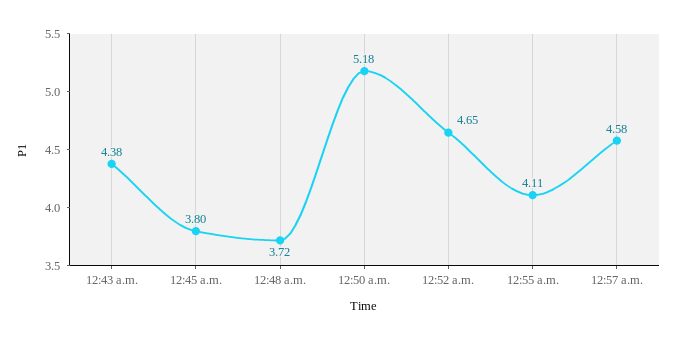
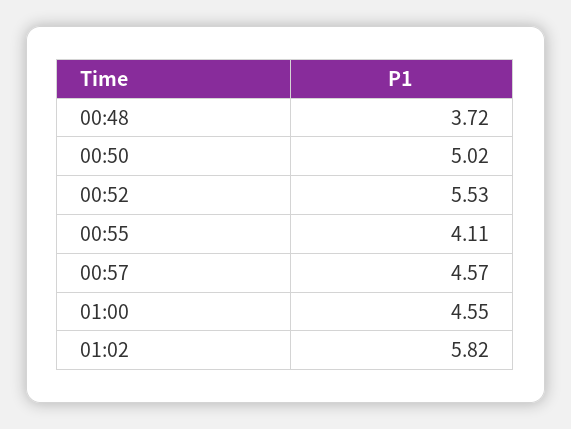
12:43 a.m.: 4.38 -> none
12:45 a.m.: 3.8 -> none
12:50 a.m.: 5.18 -> 5.02
12:52 a.m.: 4.65 -> 5.53
12:57 a.m.: 4.58 -> 4.57
01:00: none -> 4.55
01:02: none -> 5.82

